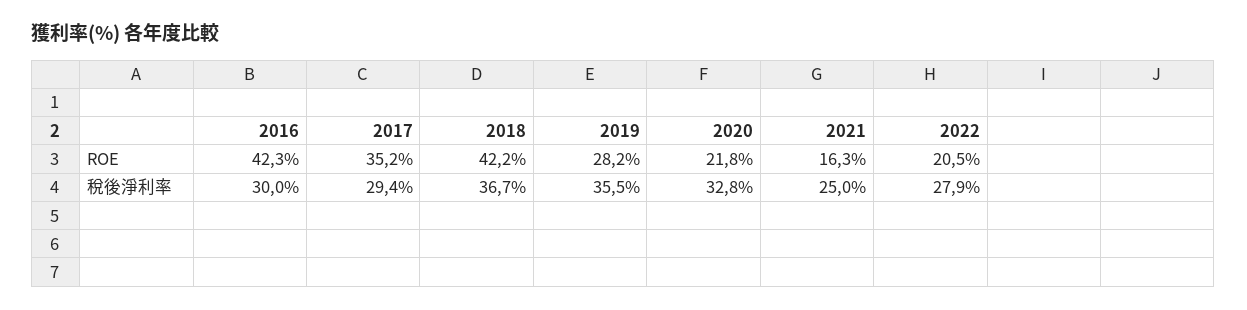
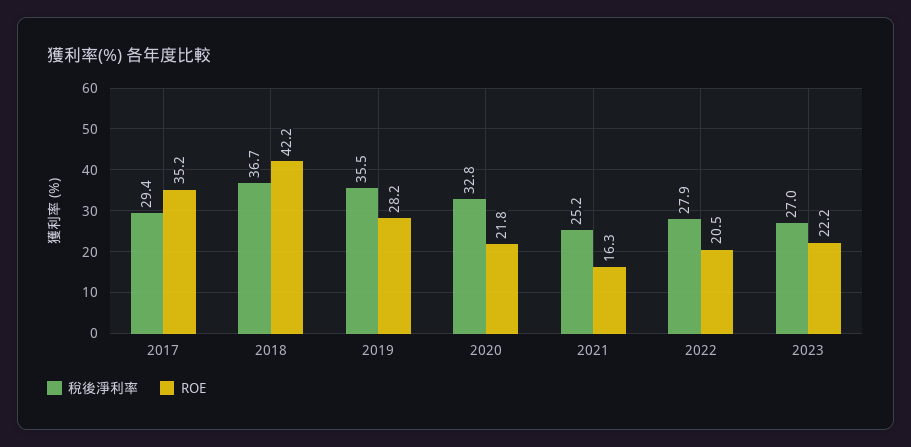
ROE, 2016: 42.3 -> none
稅後淨利率, 2016: 30 -> none
稅後淨利率, 2021: 25 -> 25.2
稅後淨利率, 2023: none -> 27
ROE, 2023: none -> 22.2

